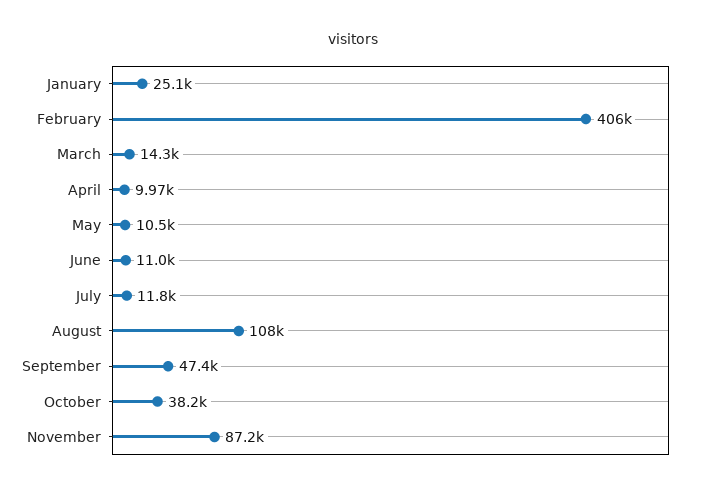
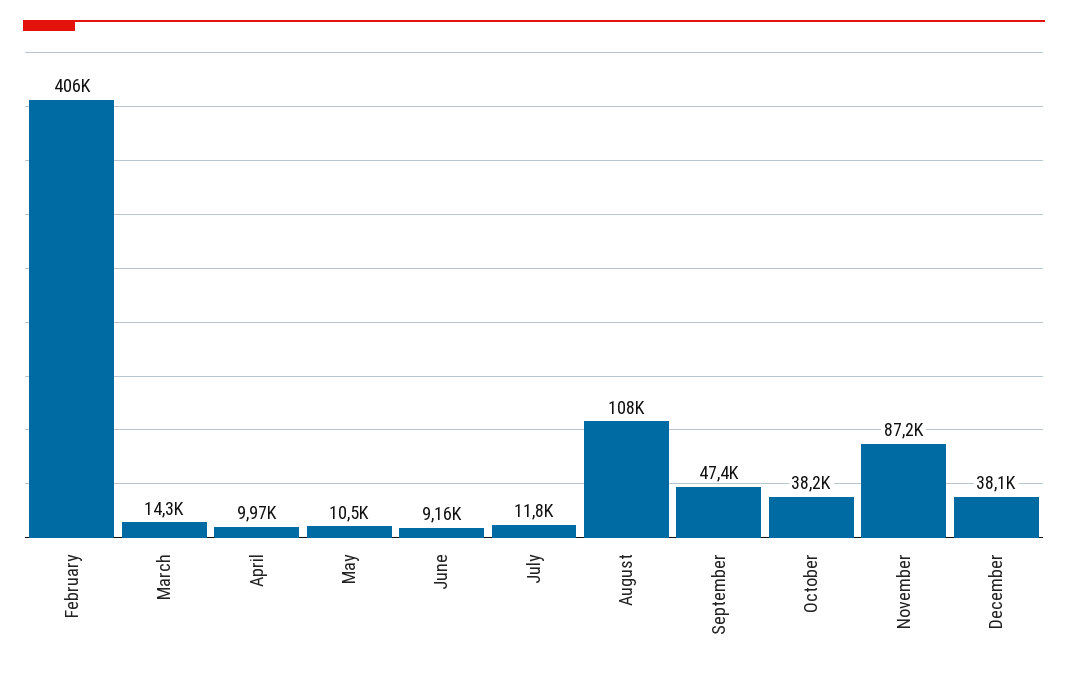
January: 25100 -> none
June: 11000 -> 9160
December: none -> 38100

